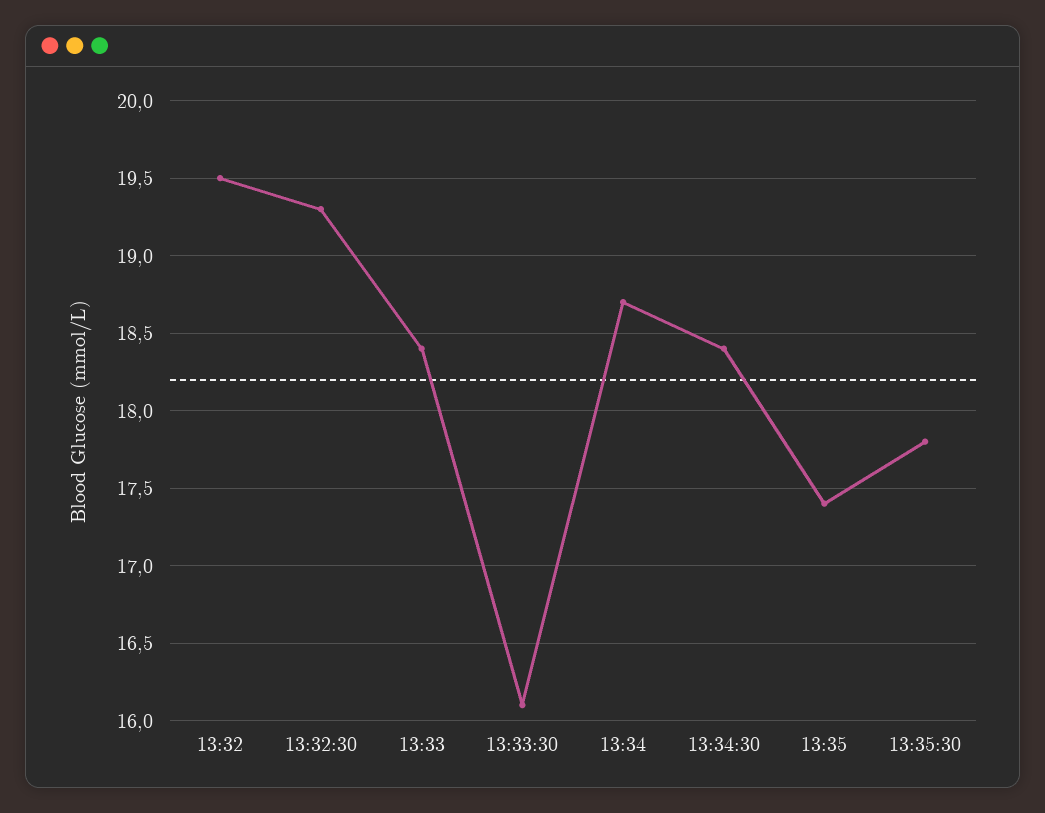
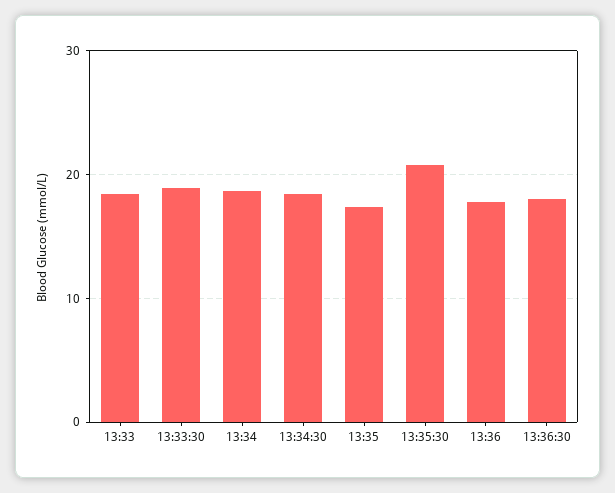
13:32: 19.5 -> none
13:32:30: 19.3 -> none
13:33:30: 16.1 -> 19
13:35:30: 17.8 -> 21
13:36: none -> 18
13:36:30: none -> 18

